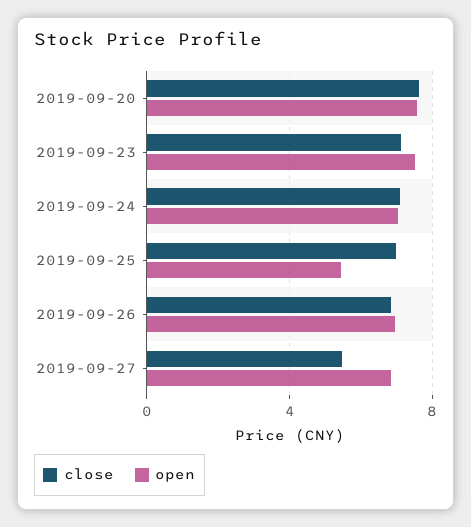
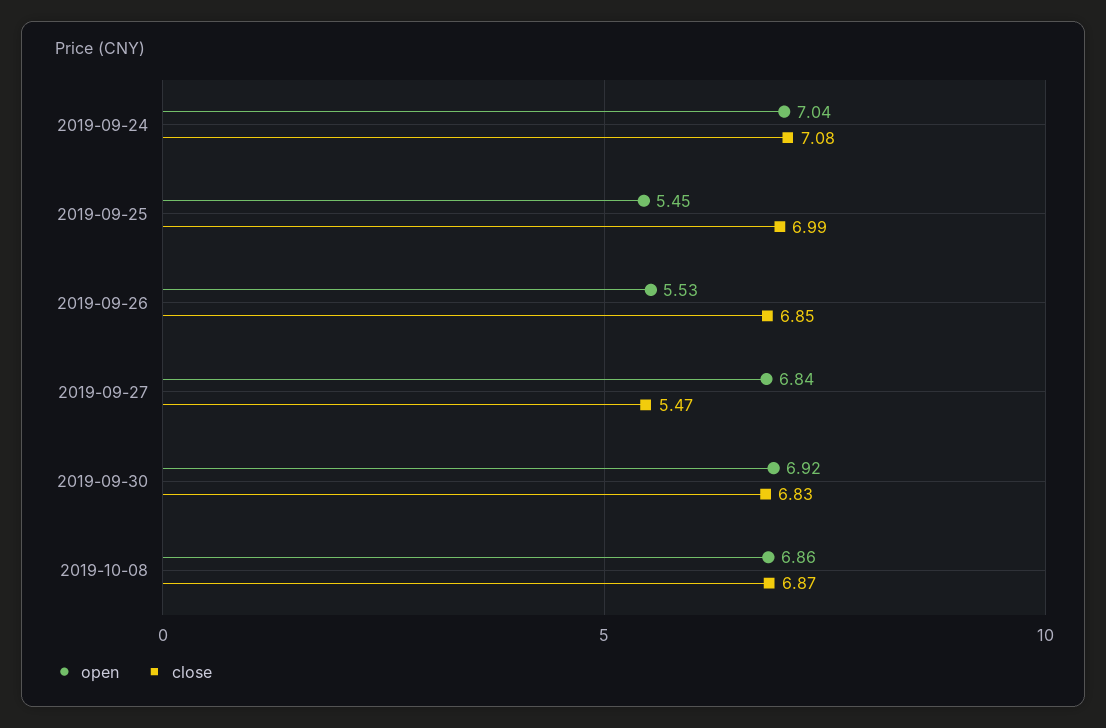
close, 2019-09-20: 7.5 -> none
open, 2019-09-20: 7.5 -> none
close, 2019-09-23: 7 -> none
open, 2019-09-23: 7.5 -> none
open, 2019-09-26: 7 -> 5.53
open, 2019-09-30: none -> 6.92
close, 2019-09-30: none -> 6.83
open, 2019-10-08: none -> 6.86
close, 2019-10-08: none -> 6.87

